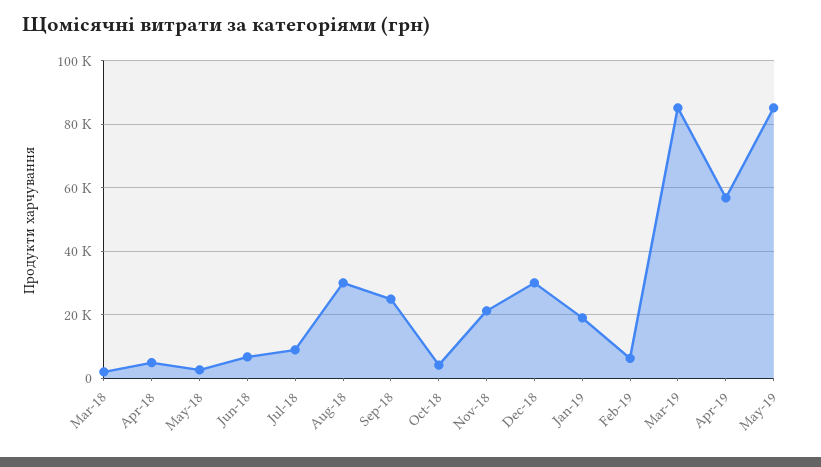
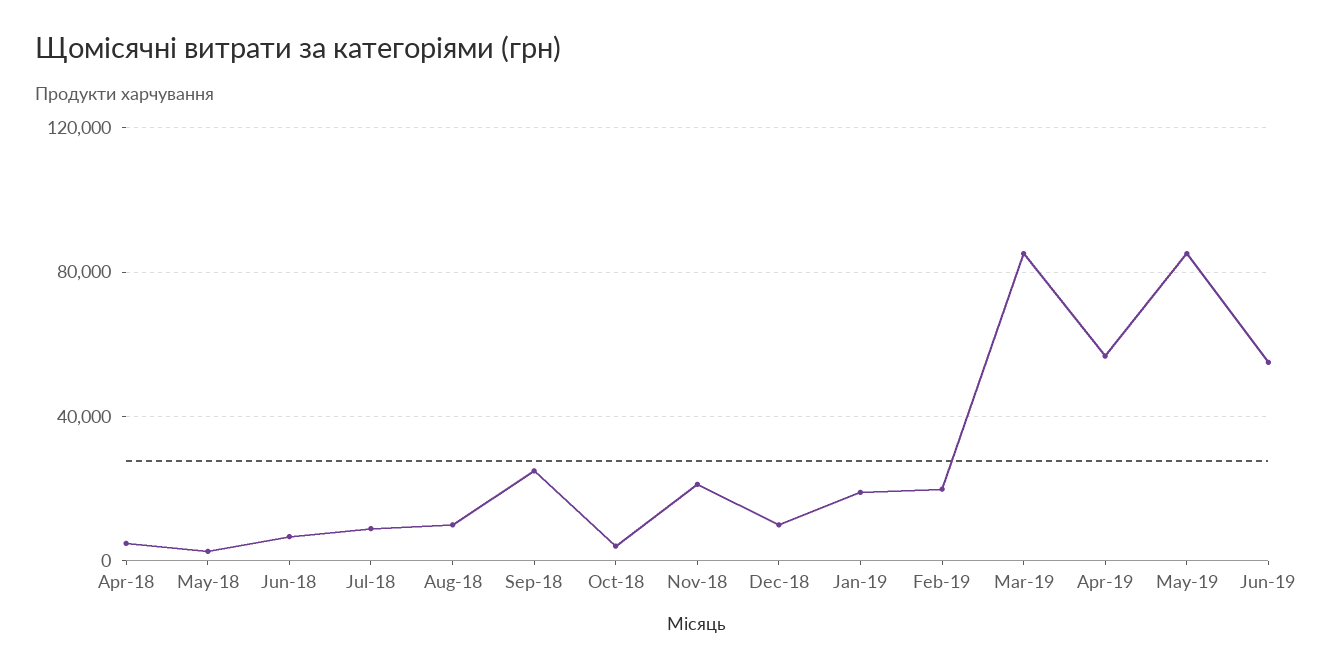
Mar-18: 2000 -> none
Aug-18: 30000 -> 10000
Dec-18: 30000 -> 10000
Feb-19: 6000 -> 20000
Jun-19: none -> 55000

